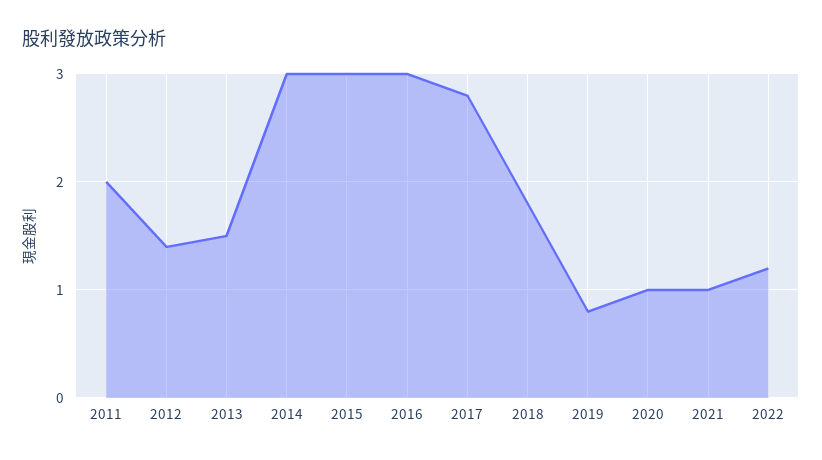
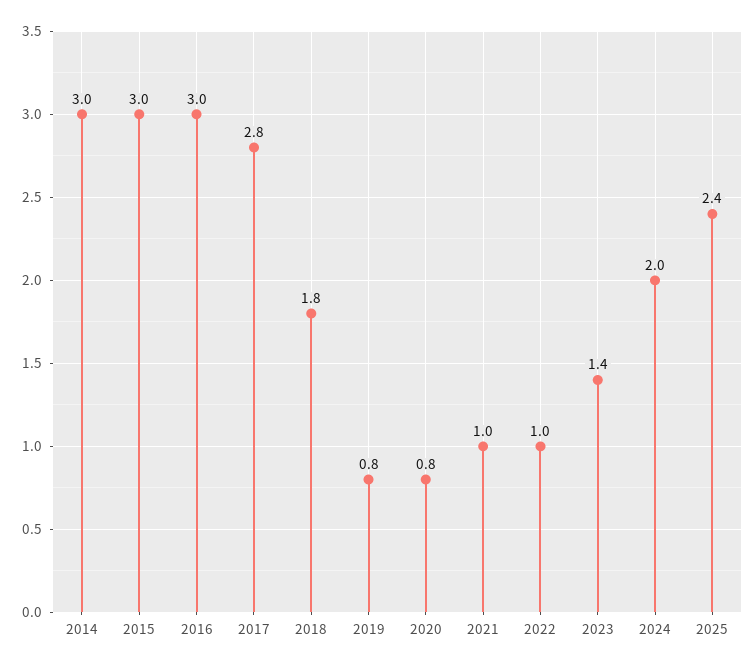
2011: 2 -> none
2012: 1.4 -> none
2013: 1.5 -> none
2020: 1 -> 0.8
2022: 1.2 -> 1
2023: none -> 1.4
2024: none -> 2
2025: none -> 2.4

